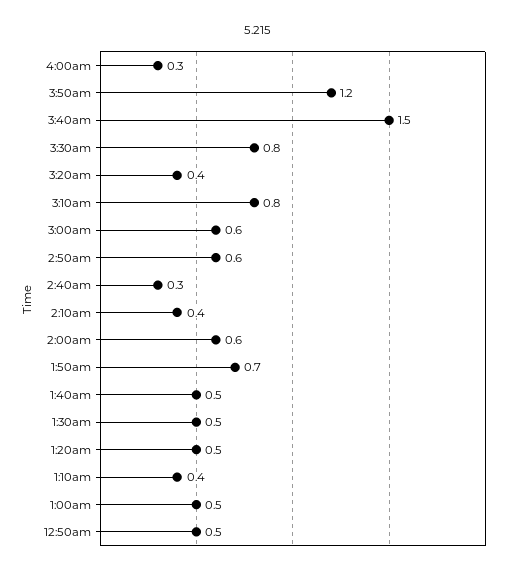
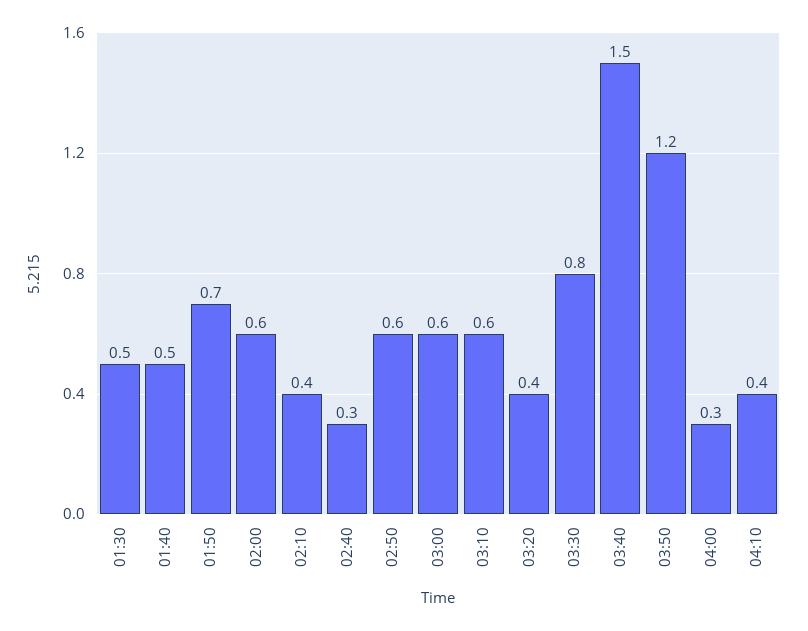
3:10am: 0.8 -> 0.6
1:20am: 0.5 -> none
1:10am: 0.4 -> none
1:00am: 0.5 -> none
12:50am: 0.5 -> none
04:10: none -> 0.4

